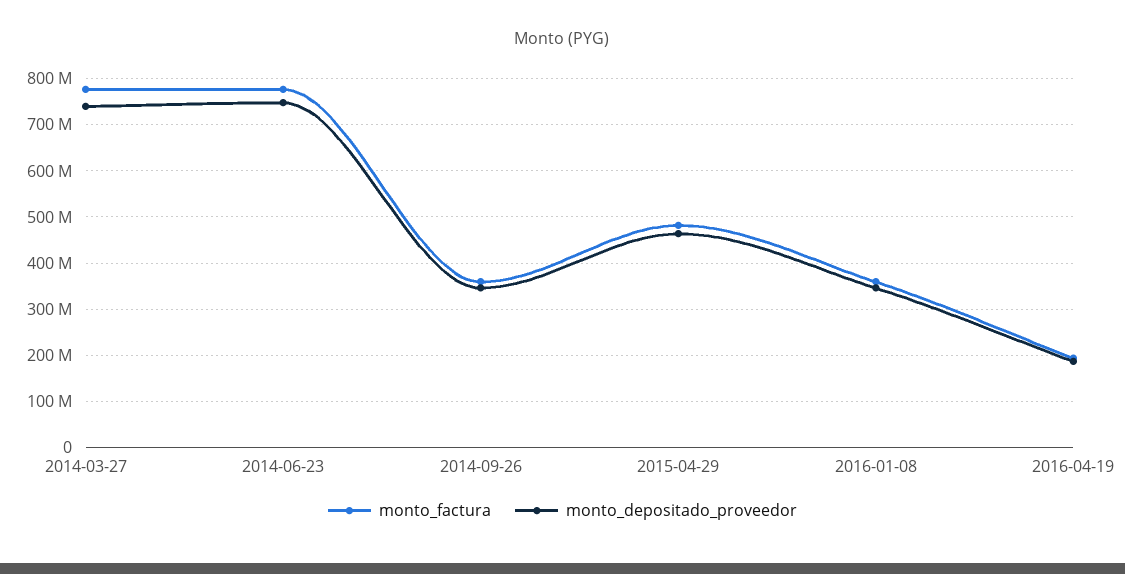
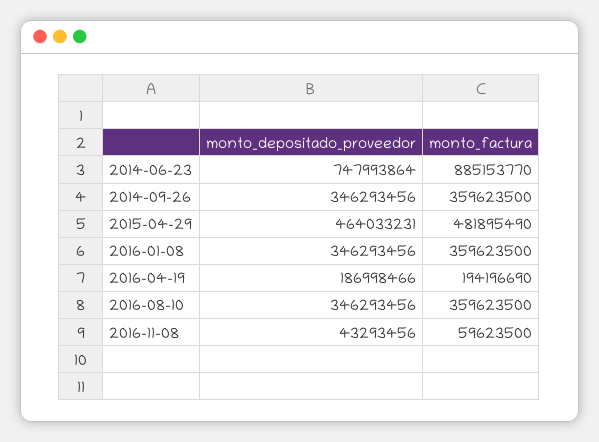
monto_factura, 2014-03-27: 780000000 -> none
monto_depositado_proveedor, 2014-03-27: 740000000 -> none
monto_factura, 2014-06-23: 780000000 -> 885153770
monto_depositado_proveedor, 2016-08-10: none -> 346293456
monto_factura, 2016-08-10: none -> 359623500
monto_depositado_proveedor, 2016-11-08: none -> 43293456
monto_factura, 2016-11-08: none -> 59623500

